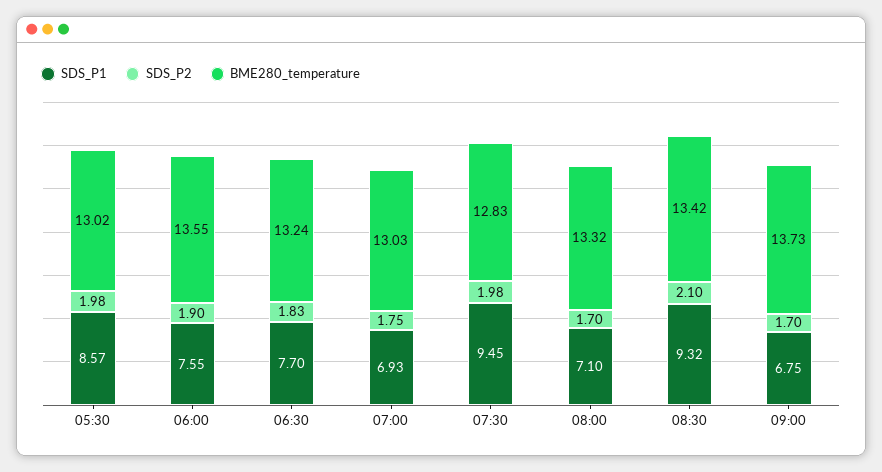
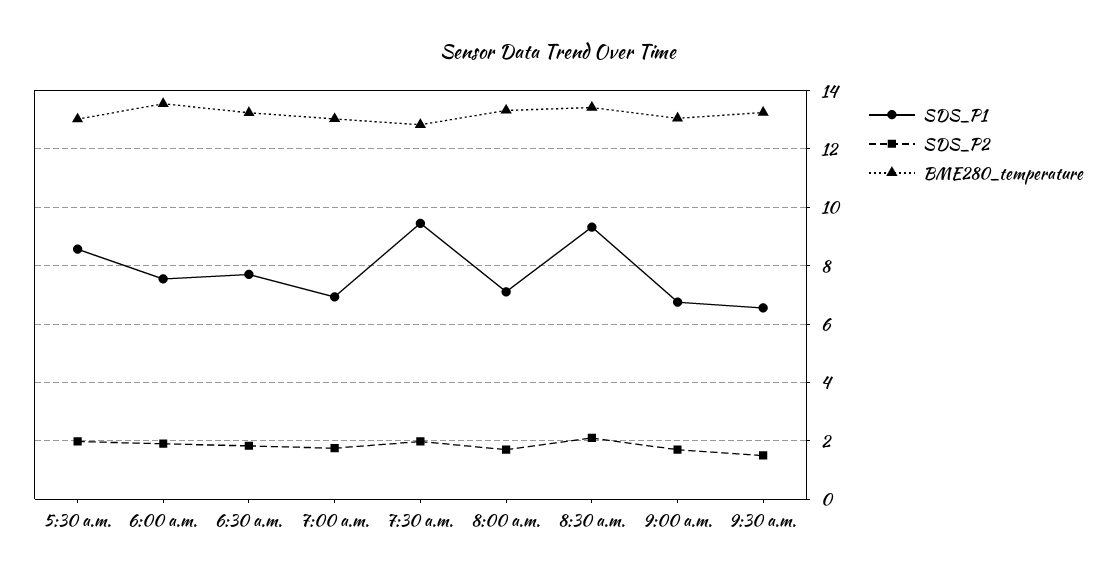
BME280_temperature, 09:00: 13.73 -> 13
SDS_P1, 9:30 a.m.: none -> 6.5
SDS_P2, 9:30 a.m.: none -> 1.5
BME280_temperature, 9:30 a.m.: none -> 13.25

